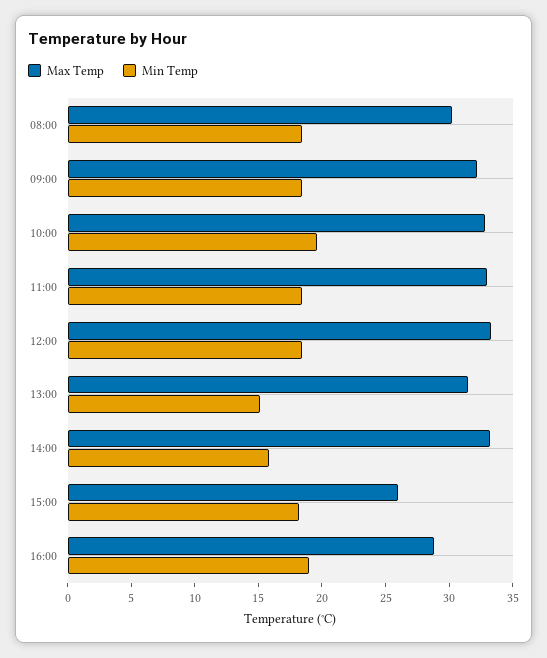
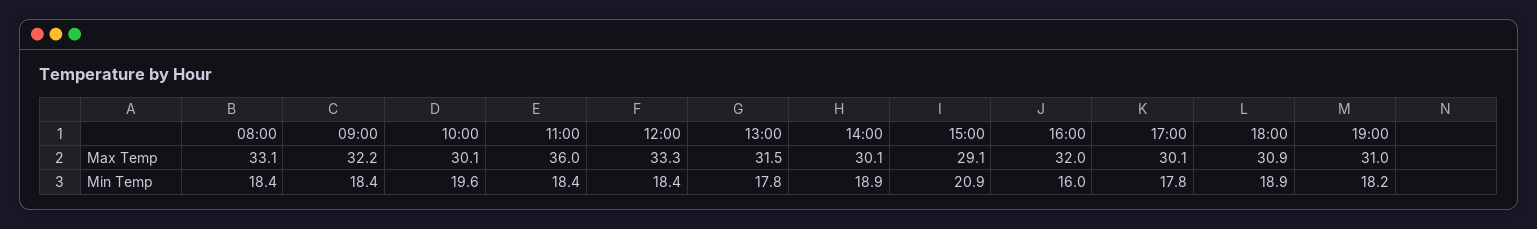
Max Temp, 08:00: 30 -> 33.1
Max Temp, 10:00: 33 -> 30.1
Max Temp, 11:00: 33 -> 36
Min Temp, 13:00: 15 -> 17.8
Max Temp, 14:00: 33 -> 30.1
Min Temp, 14:00: 16 -> 18.9
Max Temp, 15:00: 26 -> 29.1
Min Temp, 15:00: 18 -> 20.9
Max Temp, 16:00: 29 -> 32
Min Temp, 16:00: 19 -> 16
Max Temp, 17:00: none -> 30.1
Max Temp, 18:00: none -> 30.9
Max Temp, 19:00: none -> 31
Min Temp, 17:00: none -> 17.8
Min Temp, 18:00: none -> 18.9
Min Temp, 19:00: none -> 18.2

